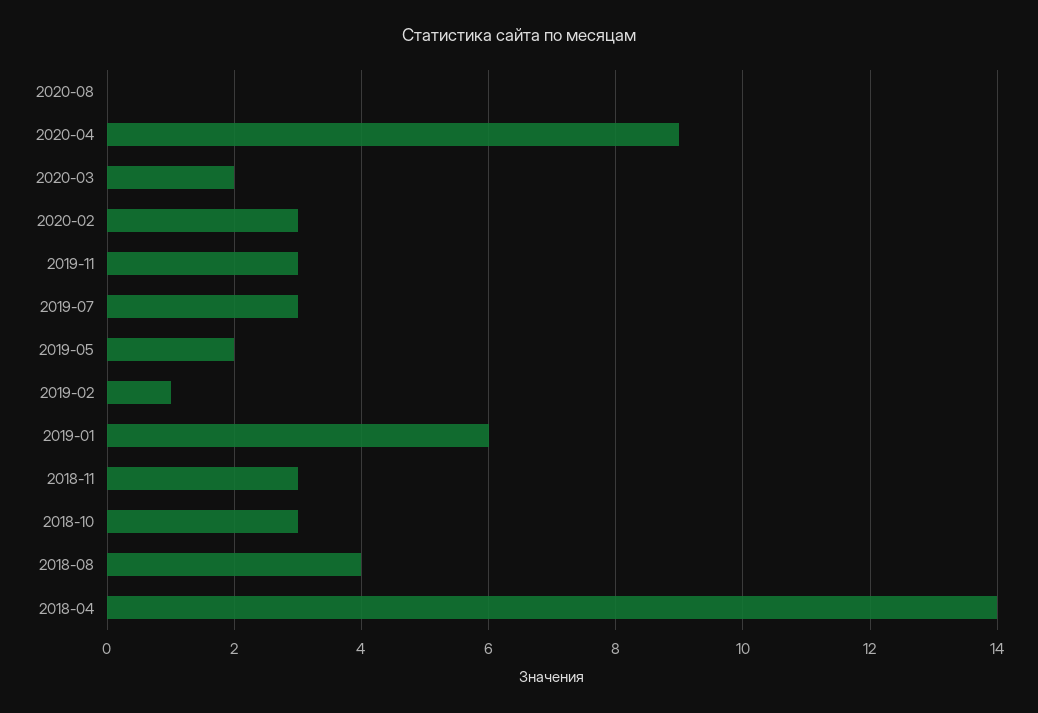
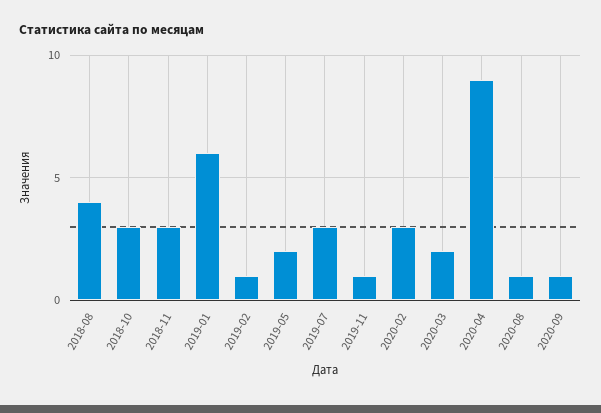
2020-08: 0 -> 1
2019-11: 3 -> 1
2018-04: 14 -> none
2020-09: none -> 1

